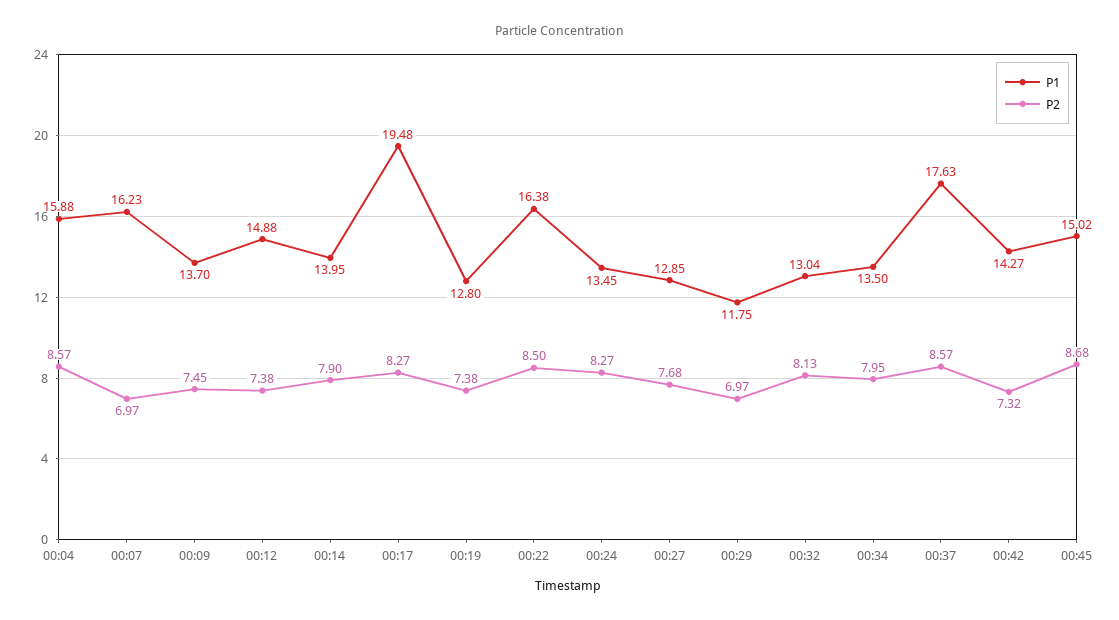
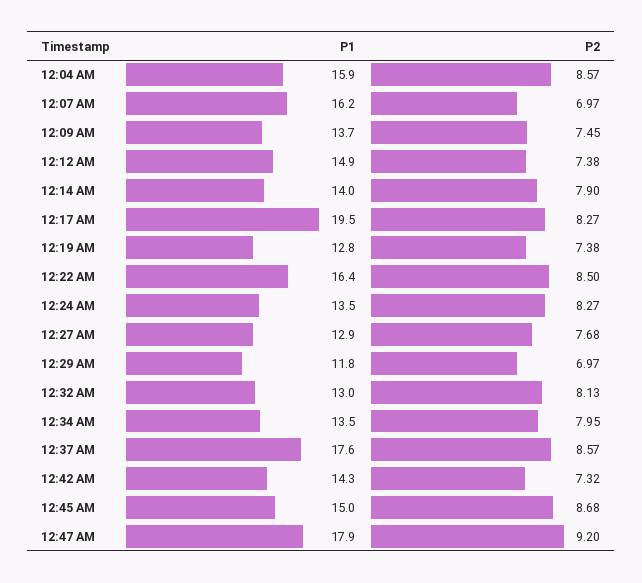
P1, 12:47 AM: none -> 17.9
P2, 12:47 AM: none -> 9.2

